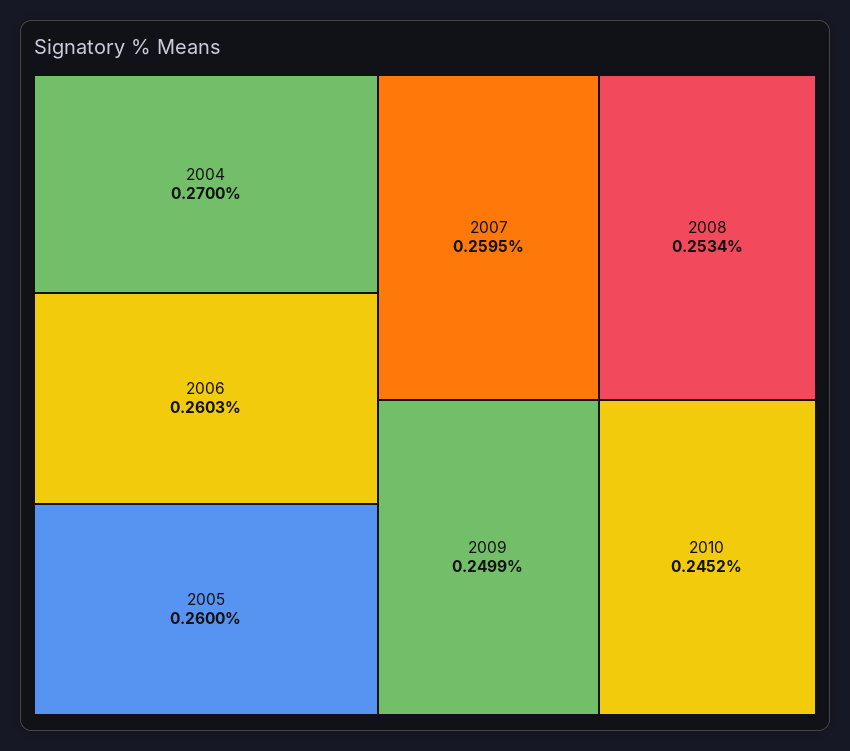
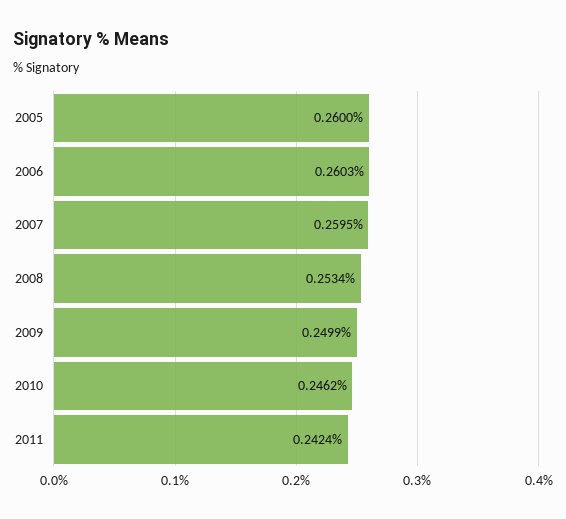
2004: 0.27 -> none
2010: 0.2452 -> 0.2462
2011: none -> 0.2424

